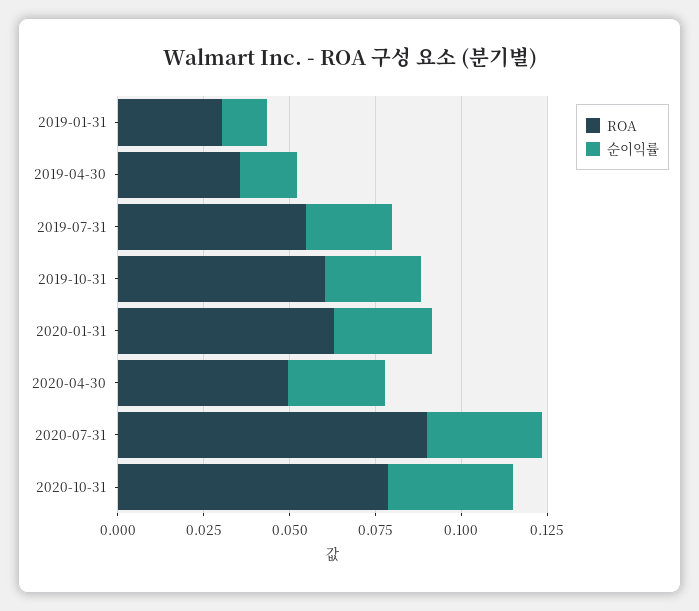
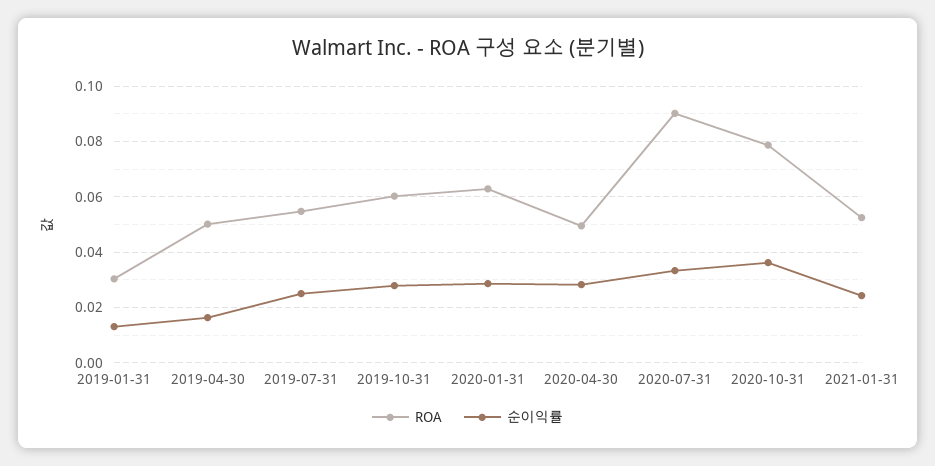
ROA, 2019-04-30: 0.035 -> 0.05
ROA, 2021-01-31: none -> 0.0525
순이익률, 2021-01-31: none -> 0.025

